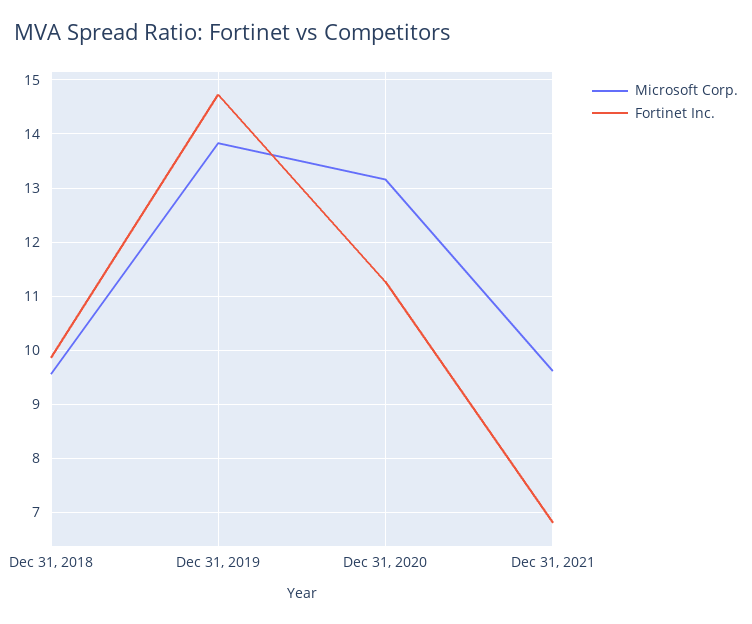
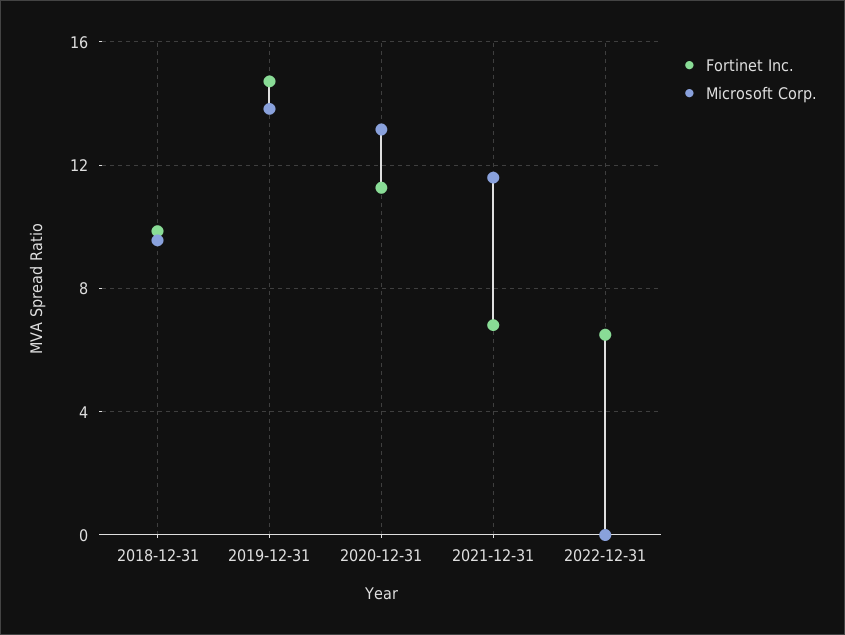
Microsoft Corp., Dec 31, 2021: 9.6 -> 11.5
Fortinet Inc., 2022-12-31: none -> 6.5
Microsoft Corp., 2022-12-31: none -> 0

